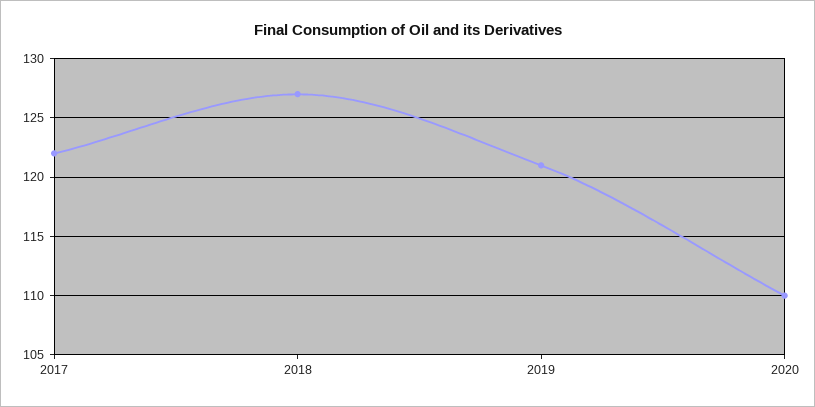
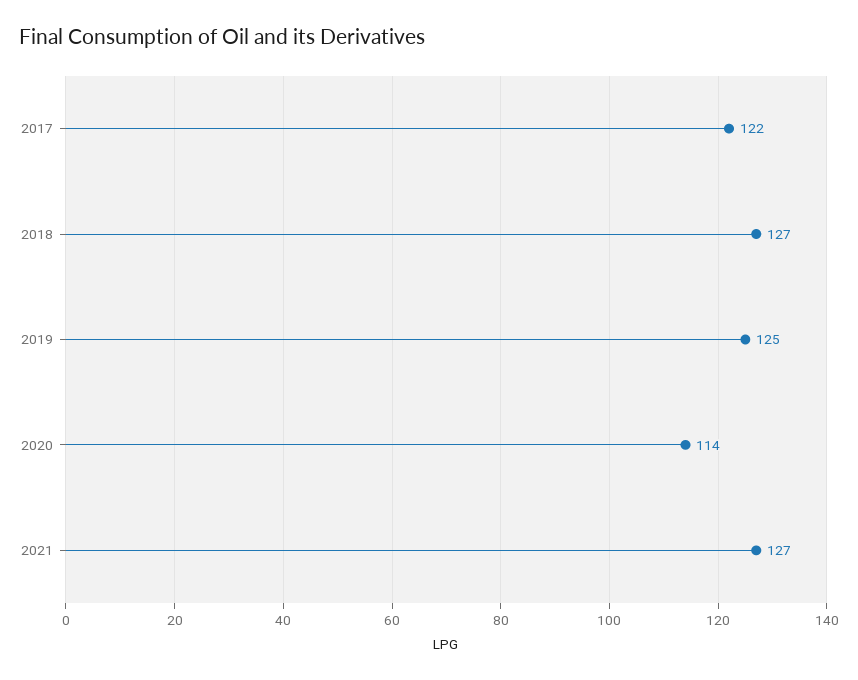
2019: 121 -> 125
2020: 110 -> 114
2021: none -> 127

